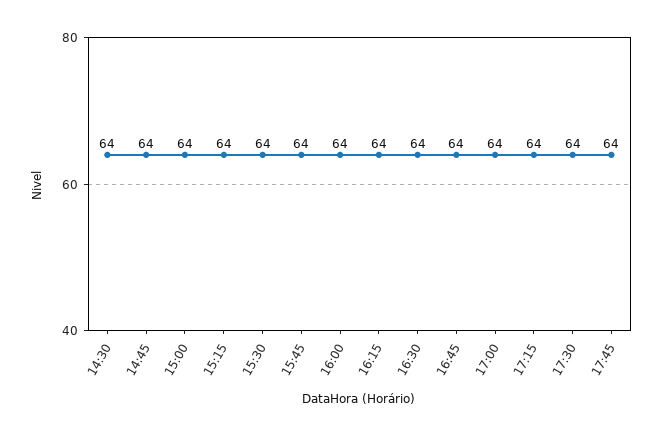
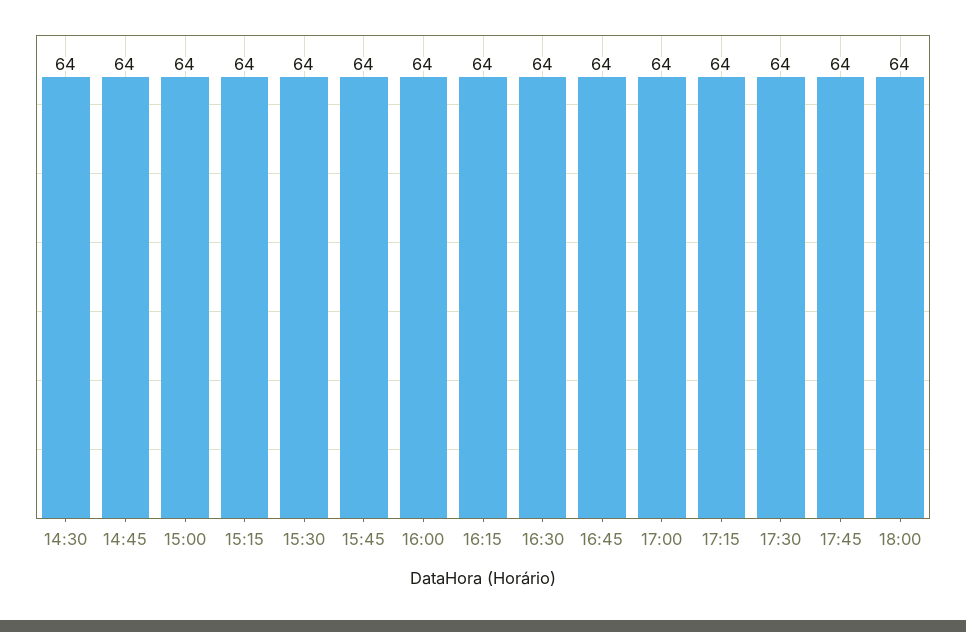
18:00: none -> 64

